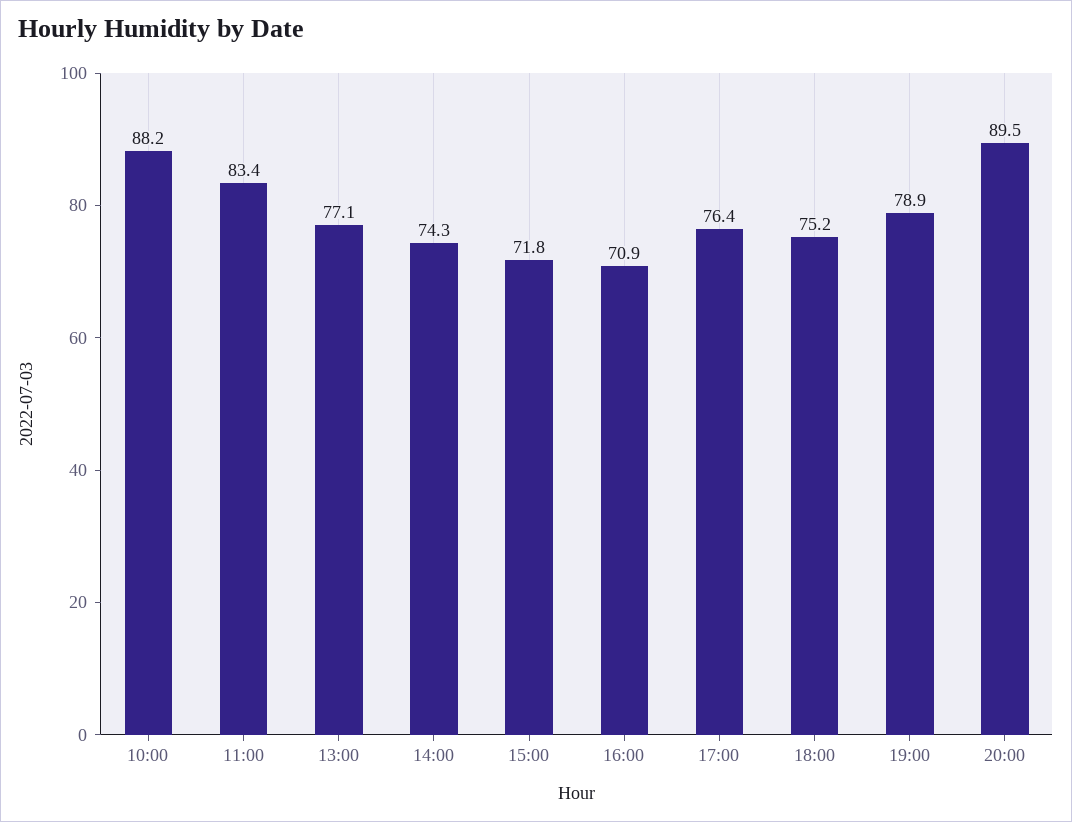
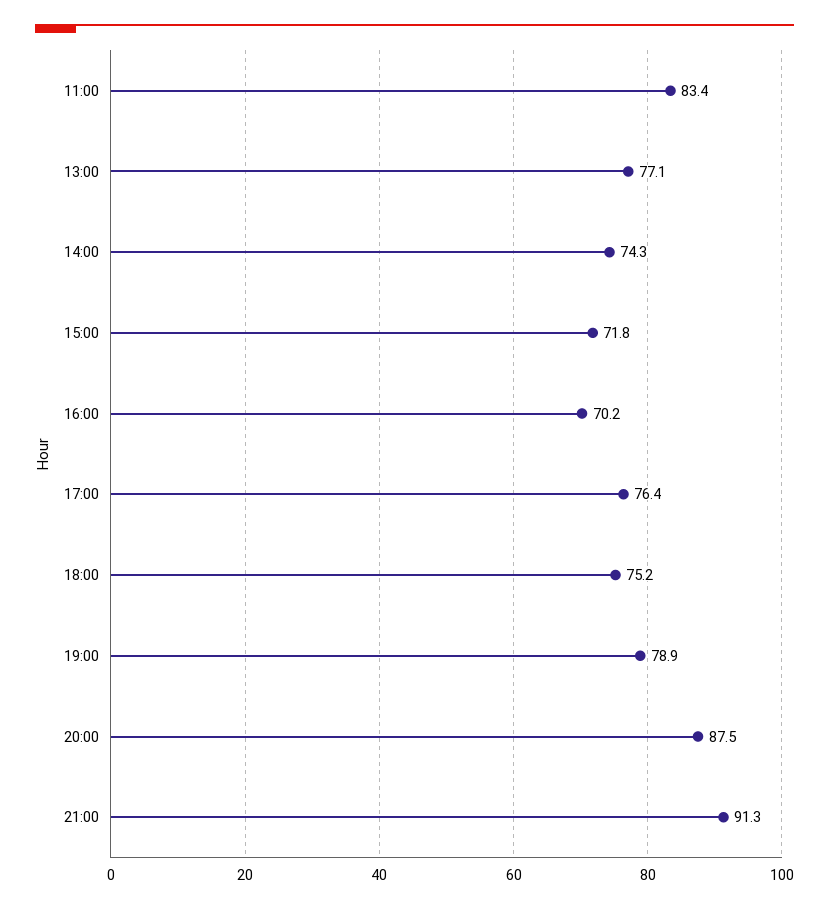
10:00: 88.2 -> none
16:00: 70.9 -> 70.2
20:00: 89.5 -> 87.5
21:00: none -> 91.3

